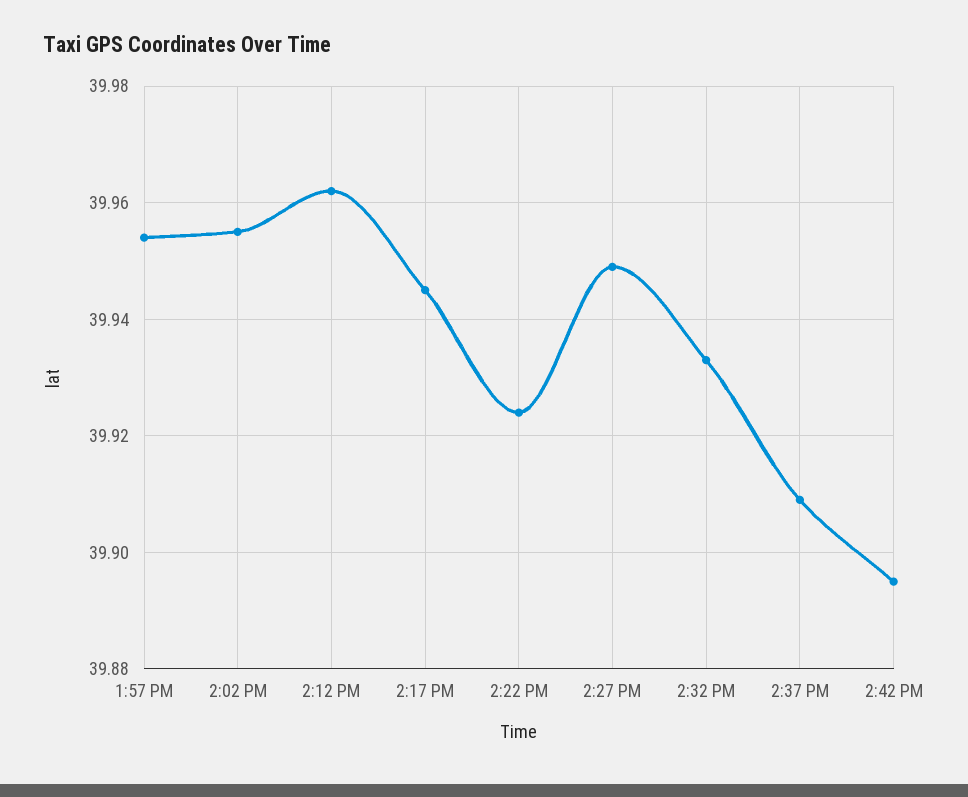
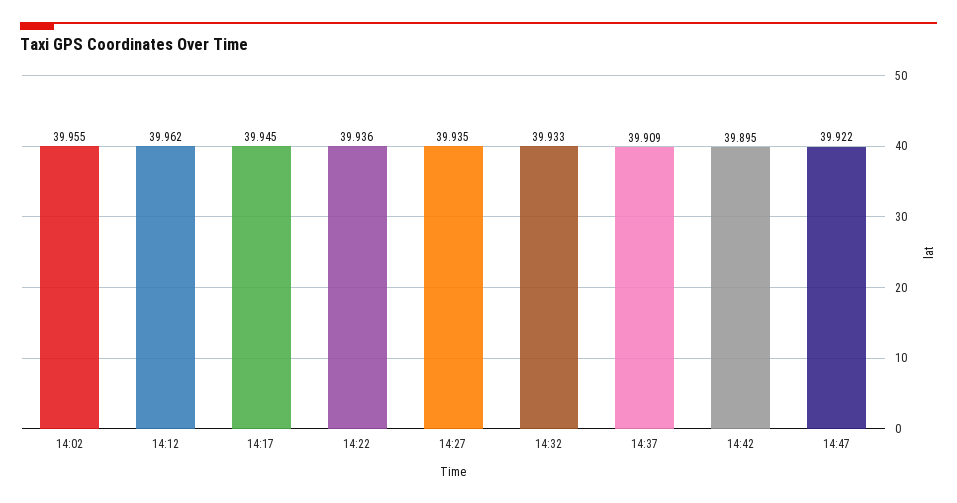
1:57 PM: 39.955 -> none
2:22 PM: 39.925 -> 39.936
2:27 PM: 39.95 -> 39.935
14:47: none -> 39.922

